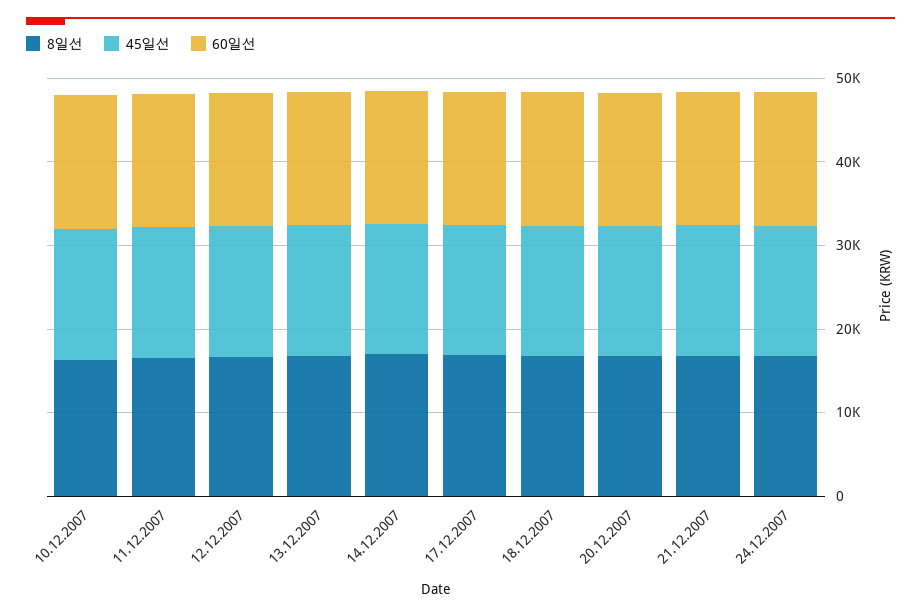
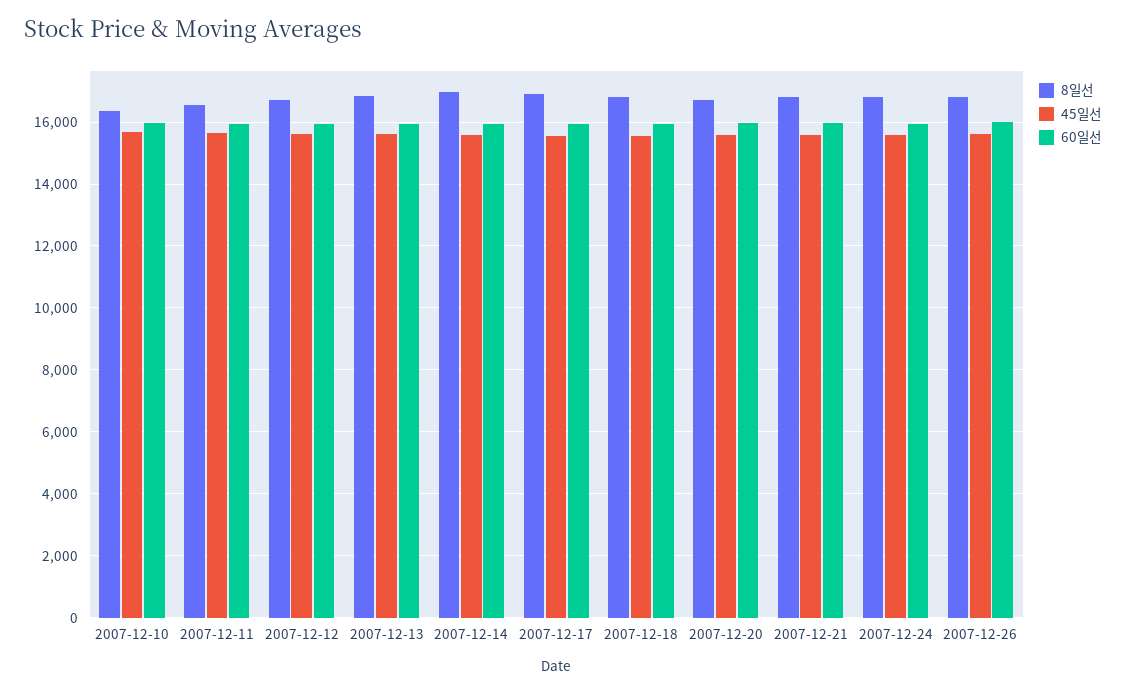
8일선, 2007-12-26: none -> 16800
45일선, 2007-12-26: none -> 15600
60일선, 2007-12-26: none -> 16000

